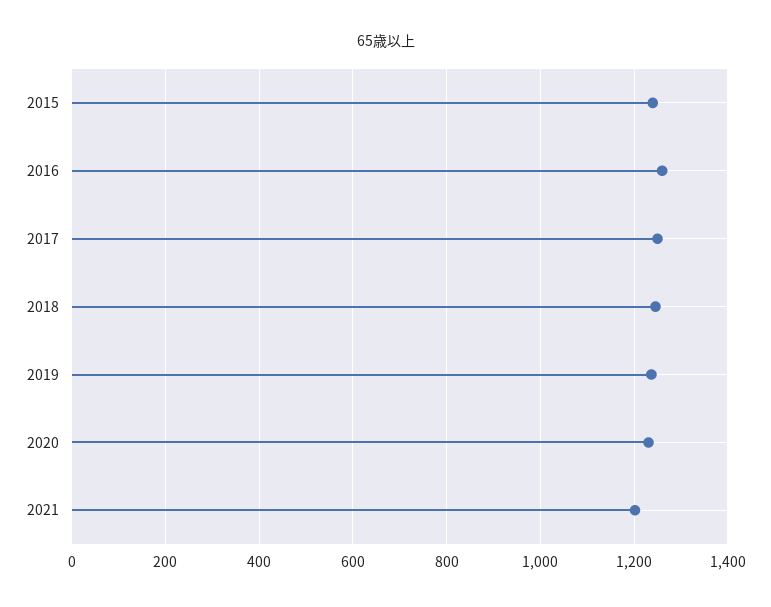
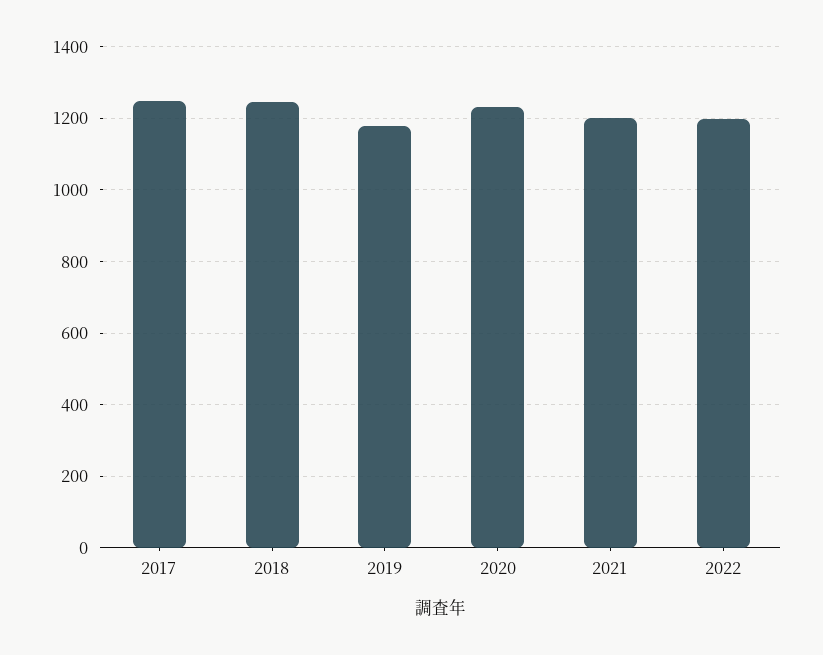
2015: 1240 -> none
2016: 1260 -> none
2019: 1240 -> 1180
2022: none -> 1200

